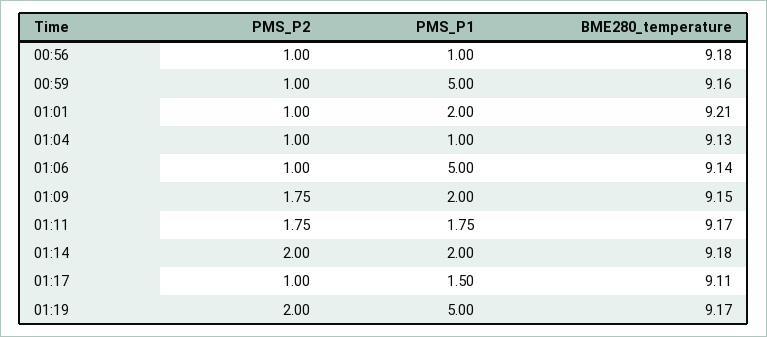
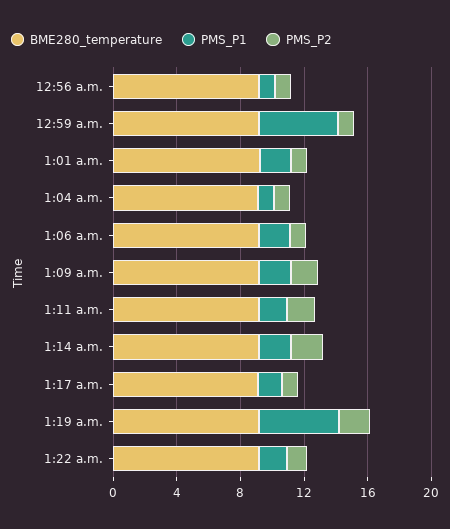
PMS_P1, 01:06: 5 -> 2
BME280_temperature, 1:22 a.m.: none -> 9
PMS_P1, 1:22 a.m.: none -> 2
PMS_P2, 1:22 a.m.: none -> 1

